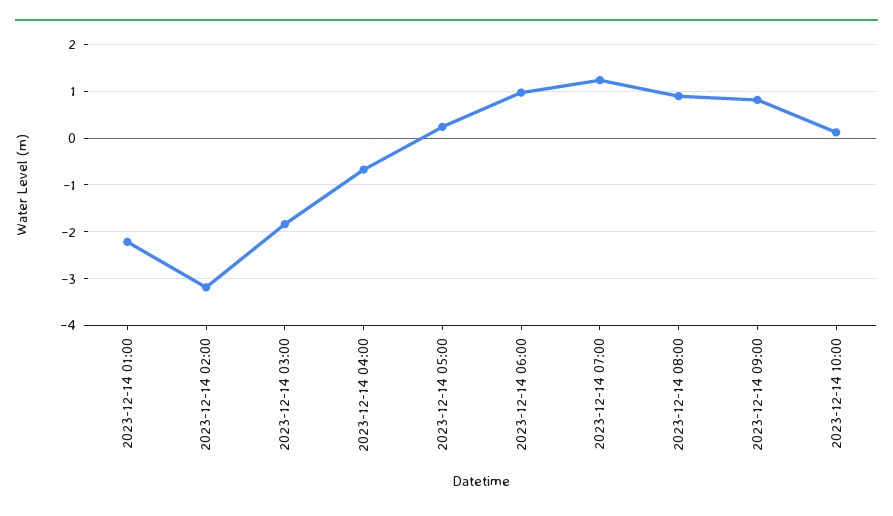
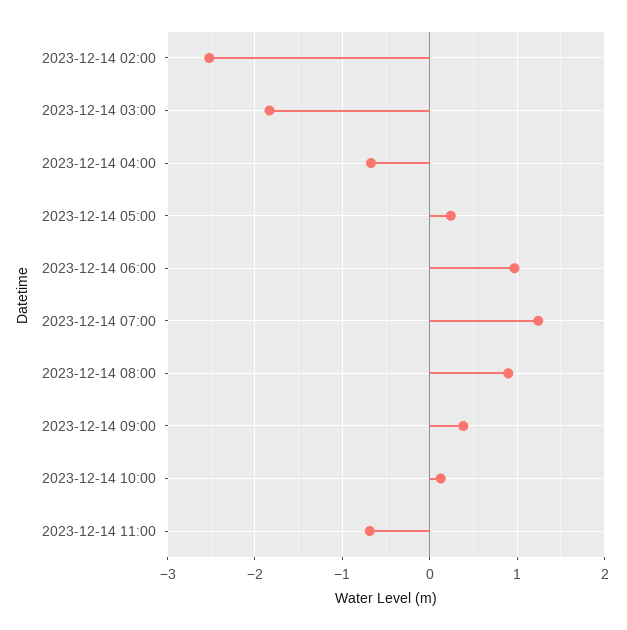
2023-12-14 01:00: -2.2 -> none
2023-12-14 02:00: -3.2 -> -2.5
2023-12-14 09:00: 0.8 -> 0.4
2023-12-14 11:00: none -> -0.7

